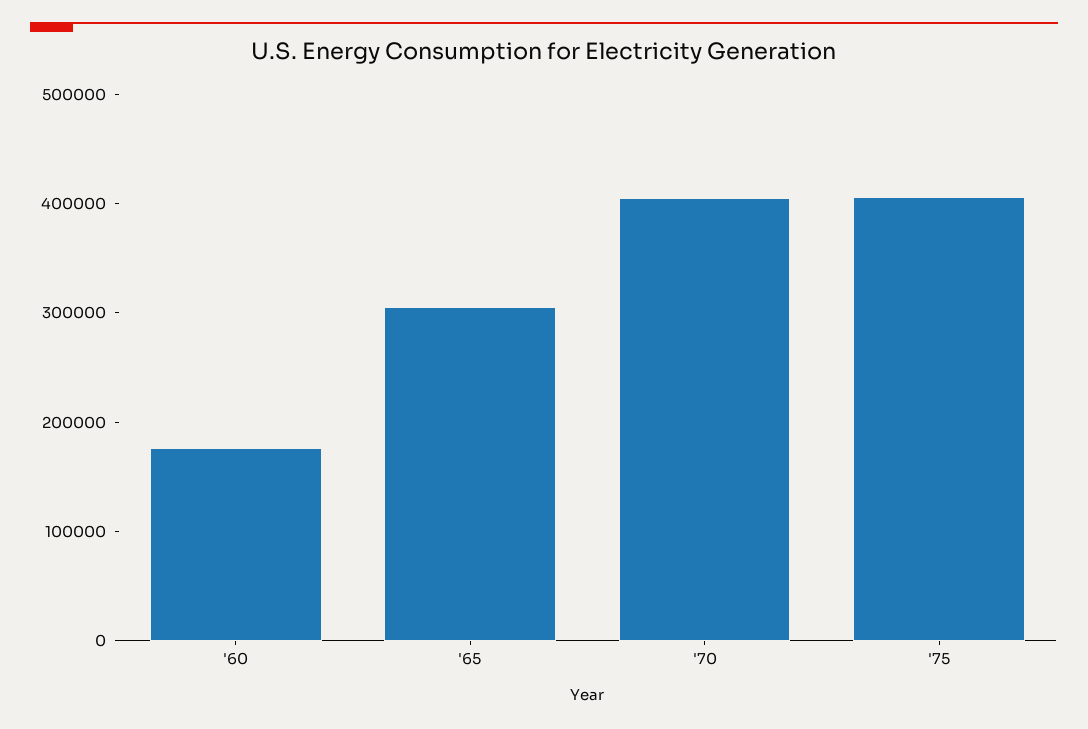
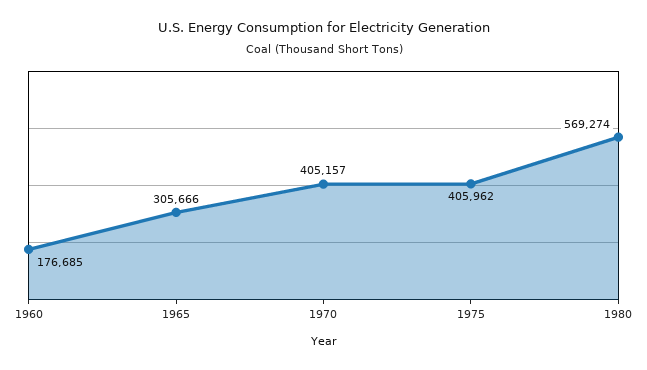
1980: none -> 569274

